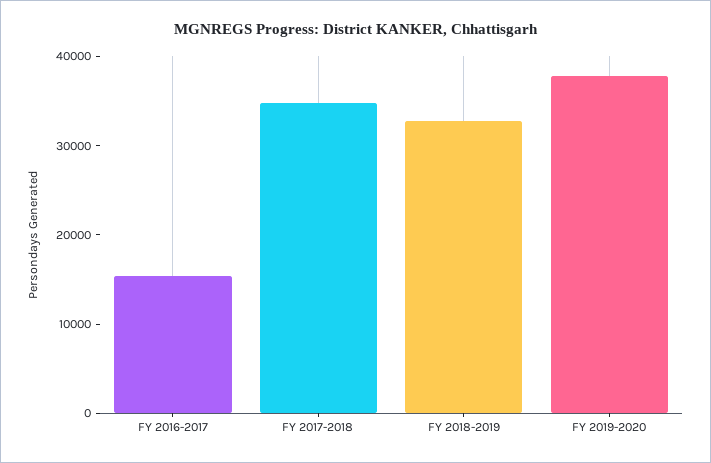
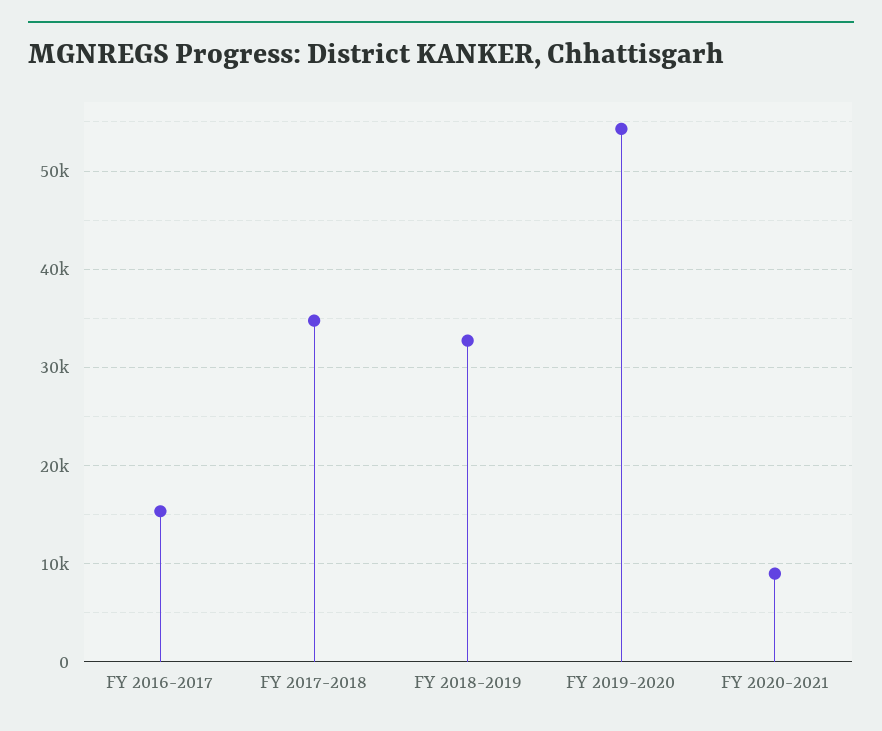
FY 2019-2020: 38000 -> 54000
FY 2020-2021: none -> 9000

